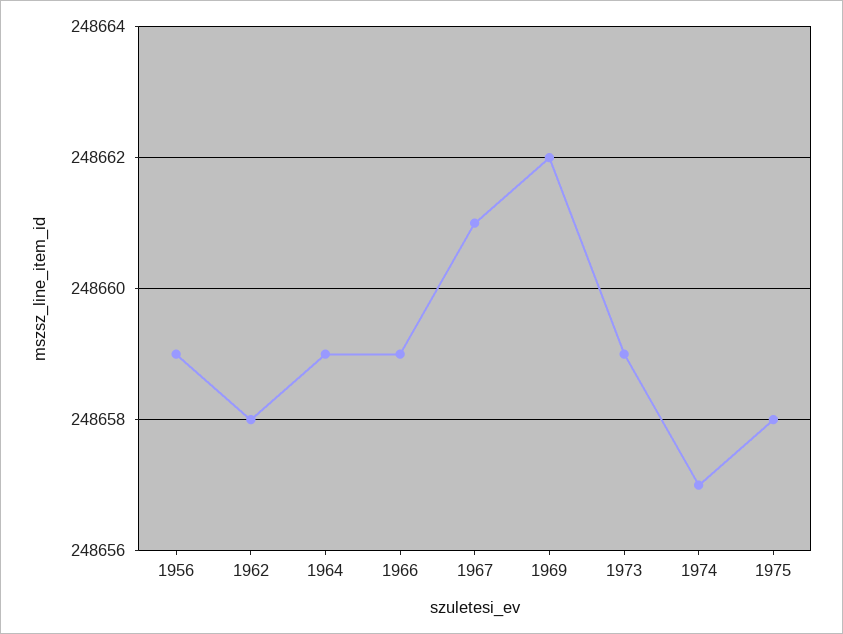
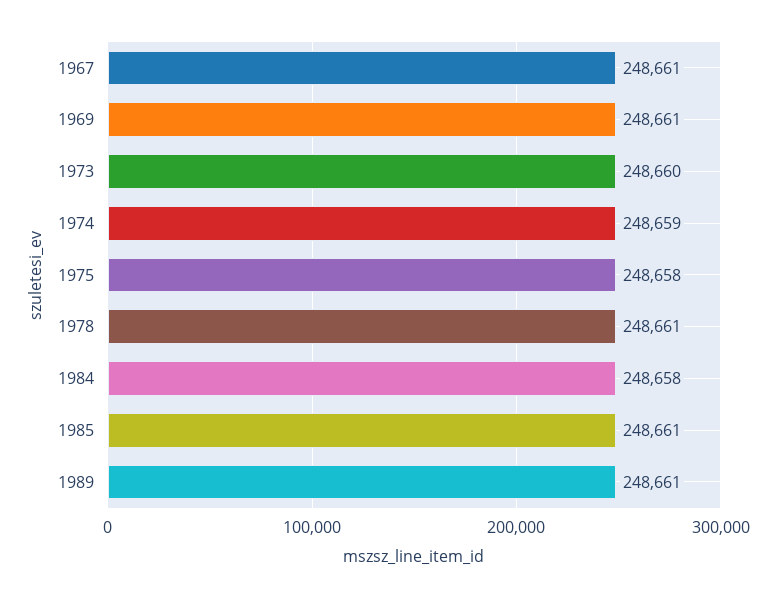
1956: 248659 -> none
1962: 248658 -> none
1964: 248659 -> none
1966: 248659 -> none
1969: 248662 -> 248661
1973: 248659 -> 248660
1974: 248657 -> 248659
1978: none -> 248661
1984: none -> 248658
1985: none -> 248661
1989: none -> 248661

